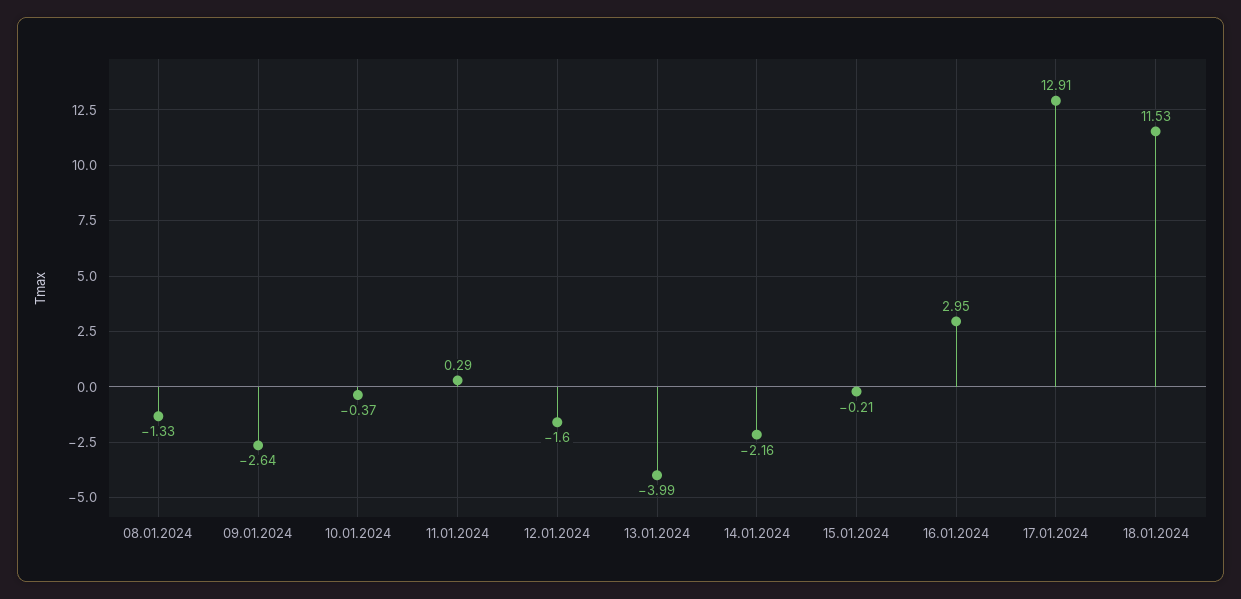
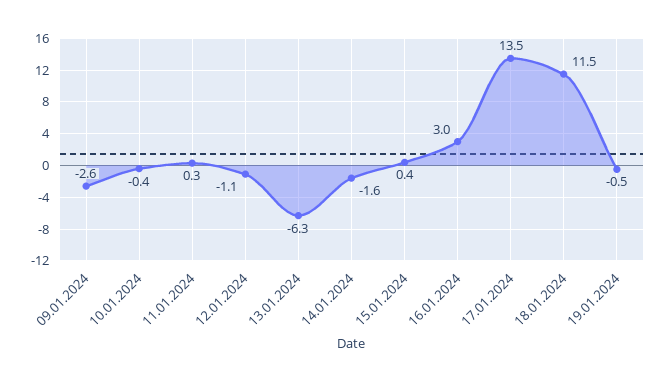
08.01.2024: -1.33 -> none
12.01.2024: -1.6 -> -1.1
13.01.2024: -3.99 -> -6.3
14.01.2024: -2.16 -> -1.6
15.01.2024: -0.21 -> 0.4
17.01.2024: 12.91 -> 13.5
19.01.2024: none -> -0.5

